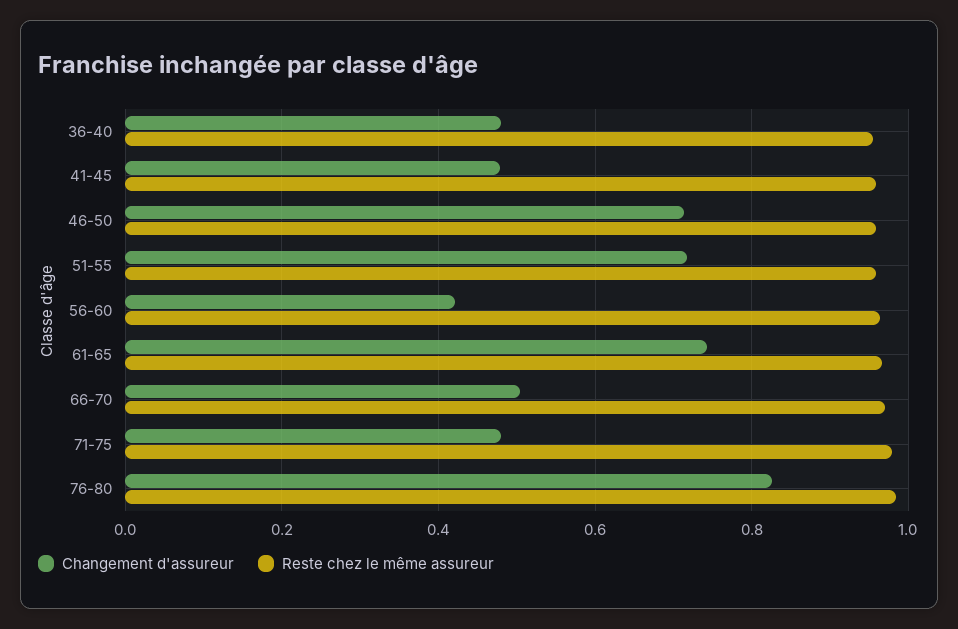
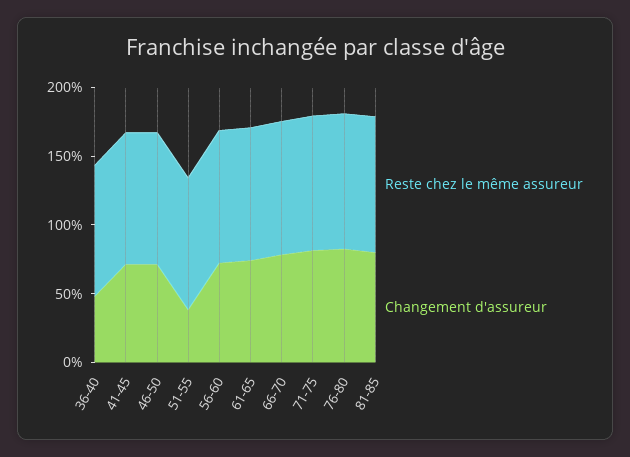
Changement d'assureur, 41-45: 0.48 -> 0.7
Changement d'assureur, 51-55: 0.72 -> 0.4
Changement d'assureur, 56-60: 0.42 -> 0.7
Changement d'assureur, 66-70: 0.5 -> 0.8
Changement d'assureur, 71-75: 0.48 -> 0.8
Reste chez le même assureur, 81-85: none -> 1
Changement d'assureur, 81-85: none -> 0.8

